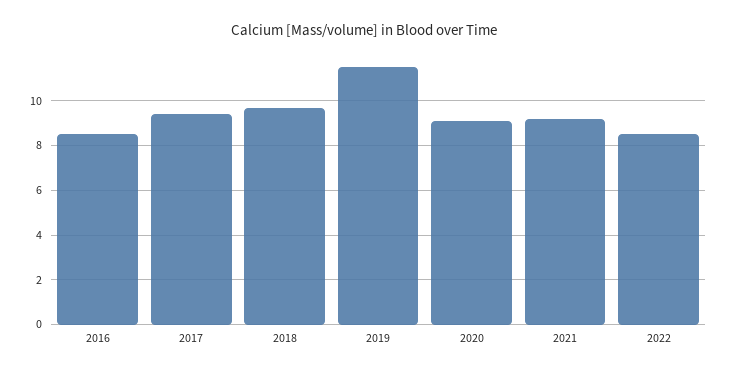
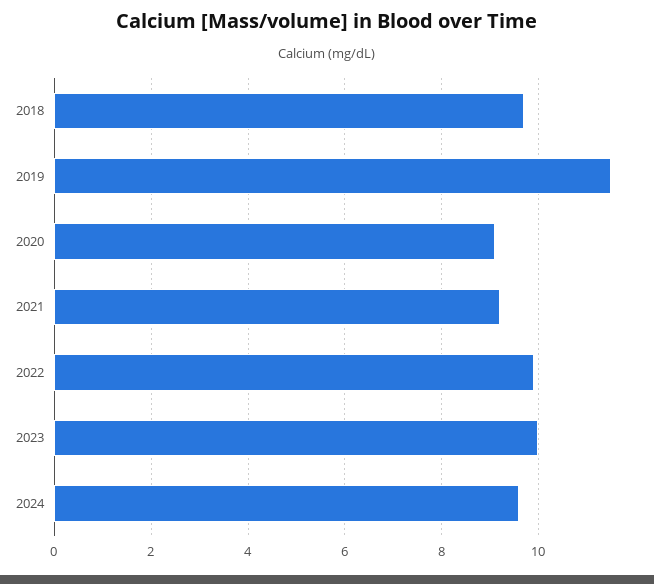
2016: 8.5 -> none
2017: 9.5 -> none
2022: 8.5 -> 10
2023: none -> 10
2024: none -> 9.5

